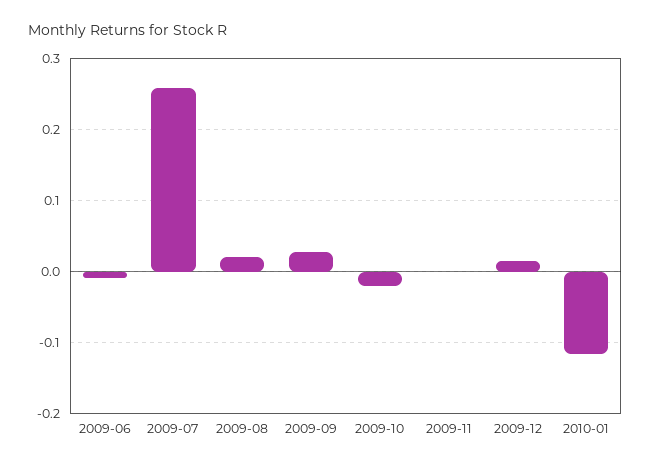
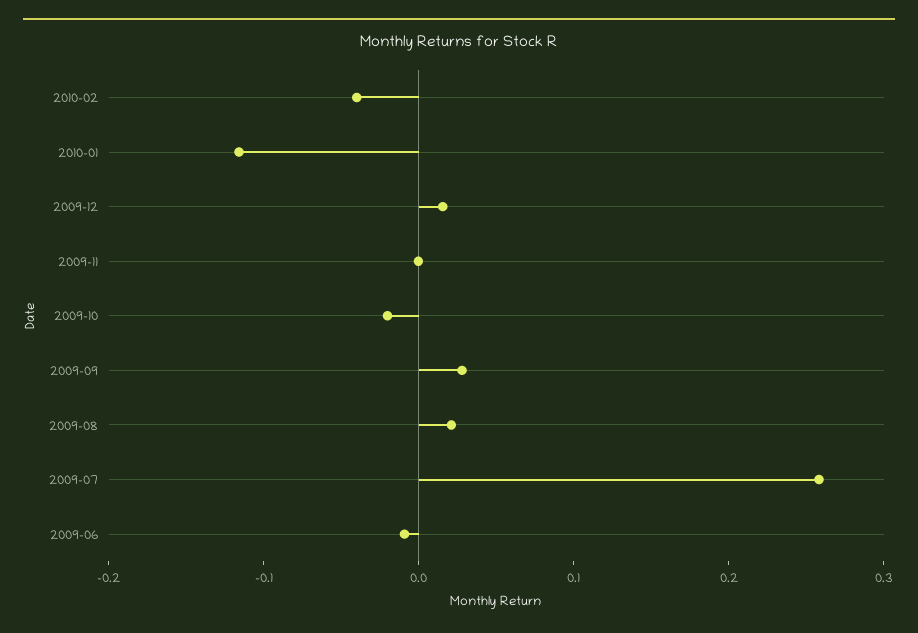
2010-02: none -> -0.04

